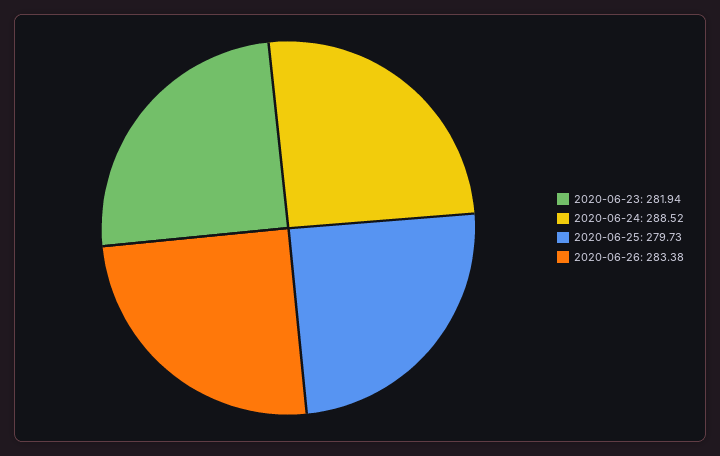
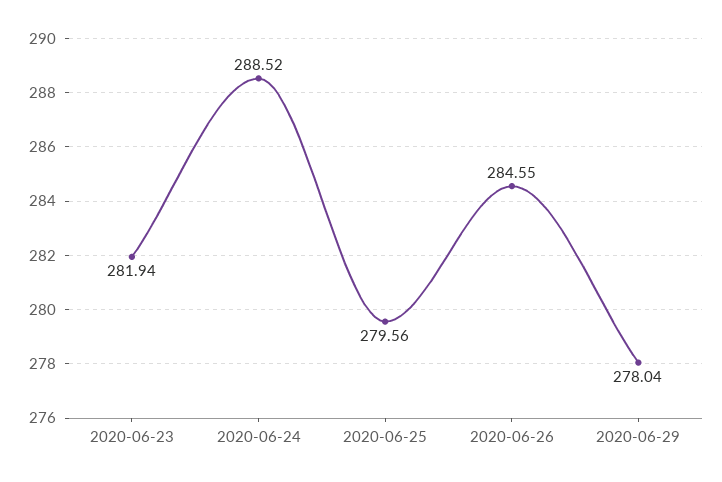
2020-06-25: 279.73 -> 279.56
2020-06-26: 283.38 -> 284.55
2020-06-29: none -> 278.04

